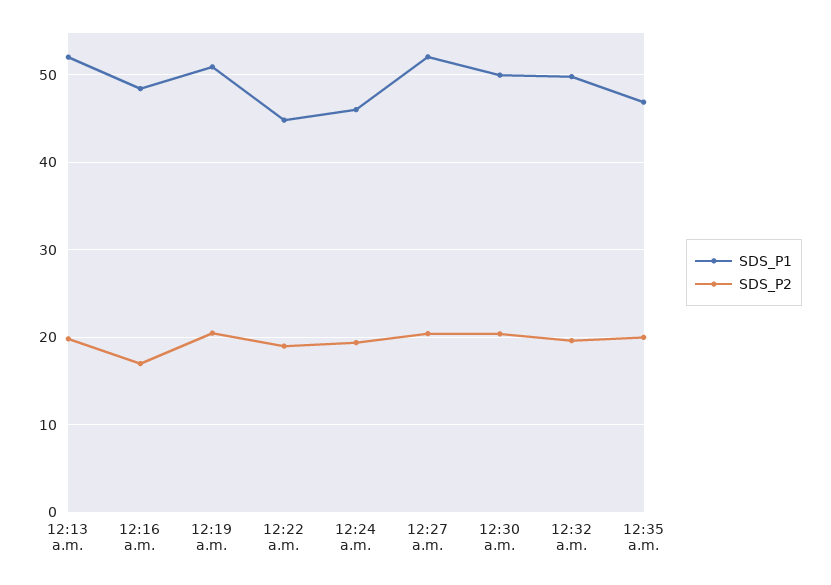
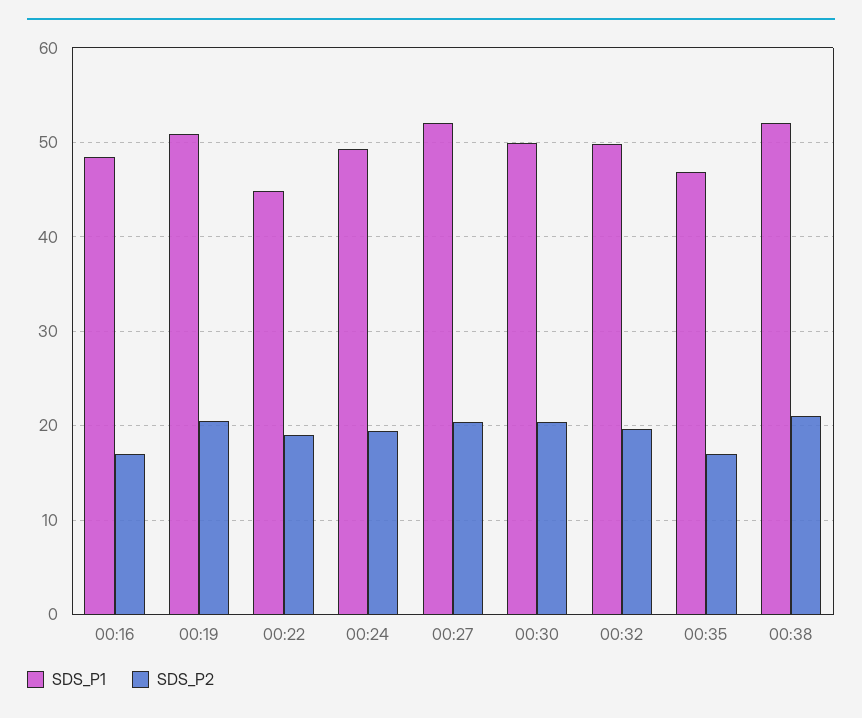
SDS_P1, 12:13 a.m.: 52 -> none
SDS_P2, 12:13 a.m.: 20 -> none
SDS_P1, 12:24 a.m.: 46 -> 49
SDS_P2, 12:35 a.m.: 20 -> 17
SDS_P1, 00:38: none -> 52
SDS_P2, 00:38: none -> 21

